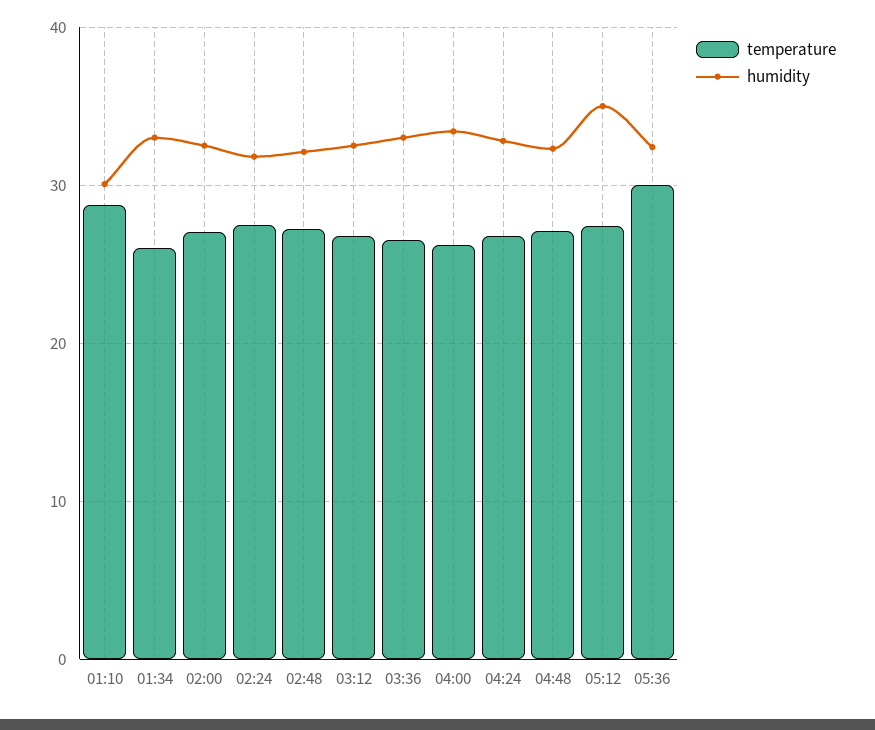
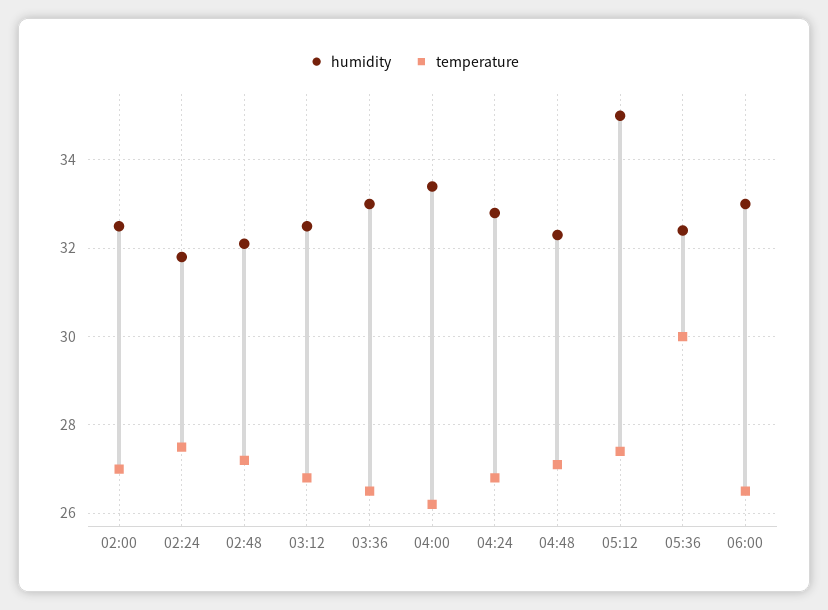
temperature, 01:10: 29 -> none
humidity, 01:10: 30 -> none
temperature, 01:34: 26 -> none
humidity, 01:34: 33 -> none
humidity, 06:00: none -> 33
temperature, 06:00: none -> 26.5

